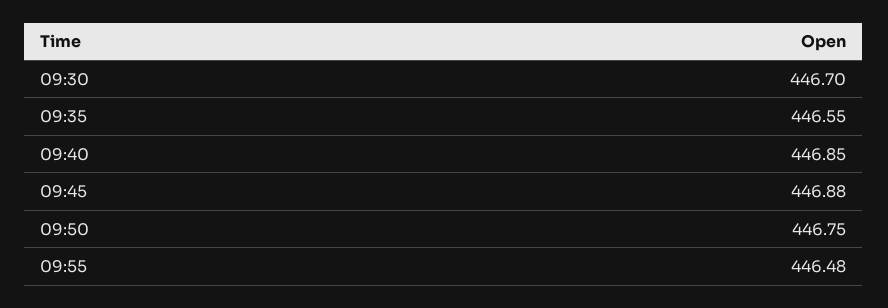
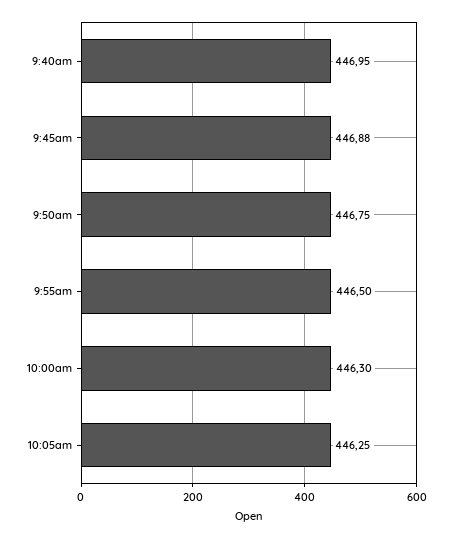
09:30: 446.7 -> none
09:35: 446.55 -> none
09:40: 446.85 -> 446.95
09:55: 446.48 -> 446.5
10:00am: none -> 446.3
10:05am: none -> 446.25

